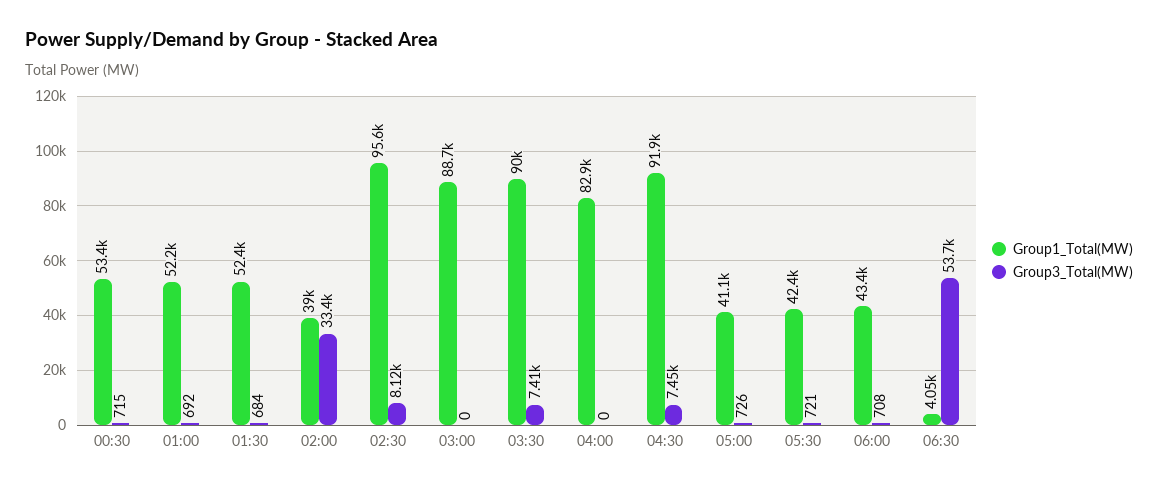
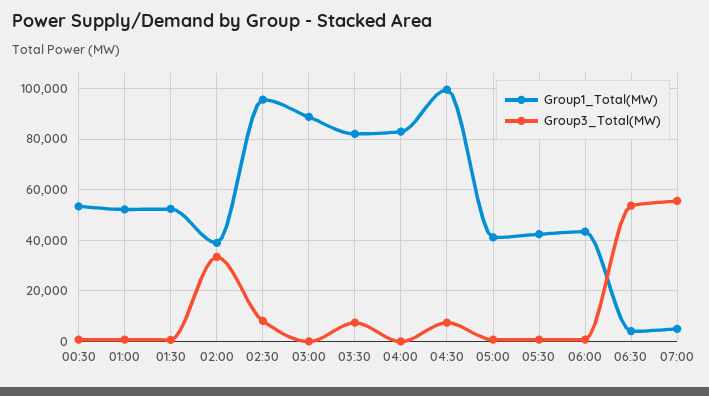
Group1_Total(MW), 03:30: 90000 -> 82500
Group1_Total(MW), 04:30: 91900 -> 100000
Group1_Total(MW), 07:00: none -> 5000
Group3_Total(MW), 07:00: none -> 55000

